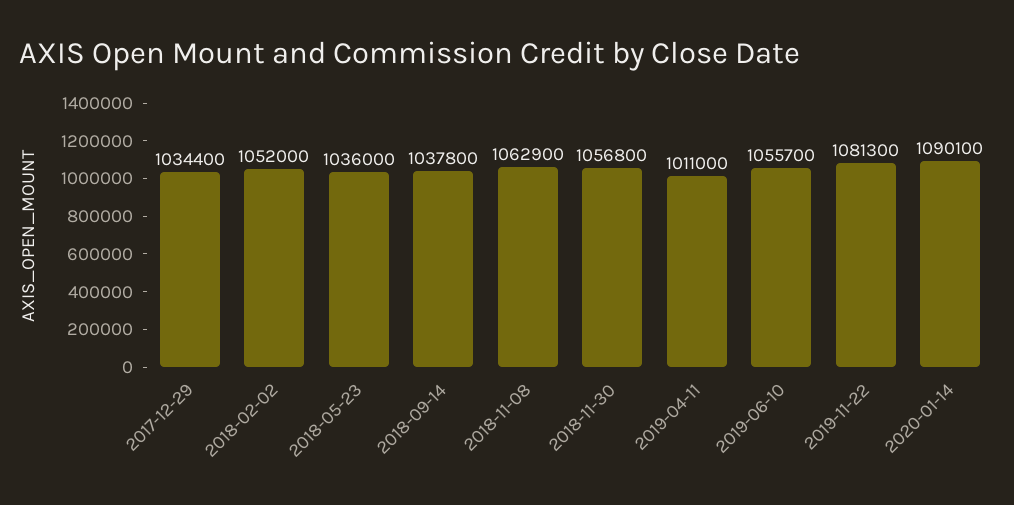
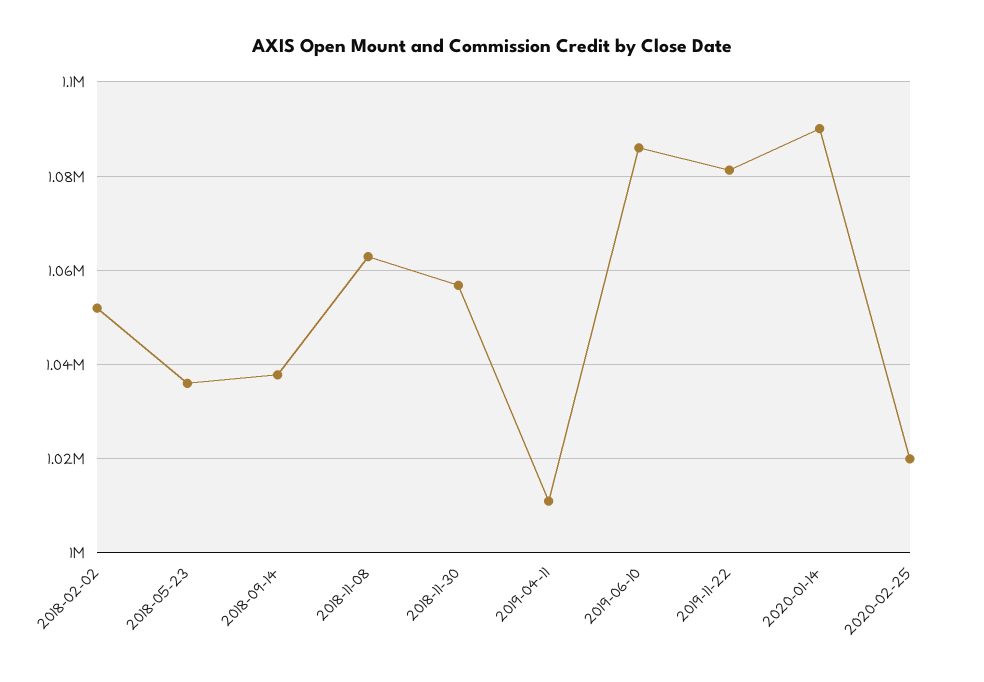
2017-12-29: 1034400 -> none
2019-06-10: 1055700 -> 1086000
2020-02-25: none -> 1020000

